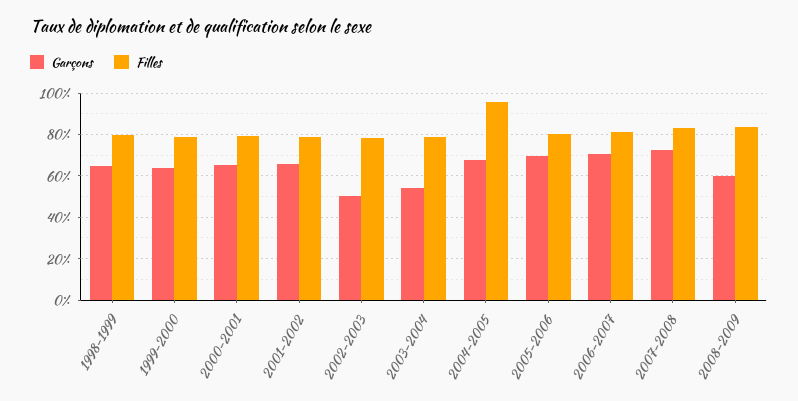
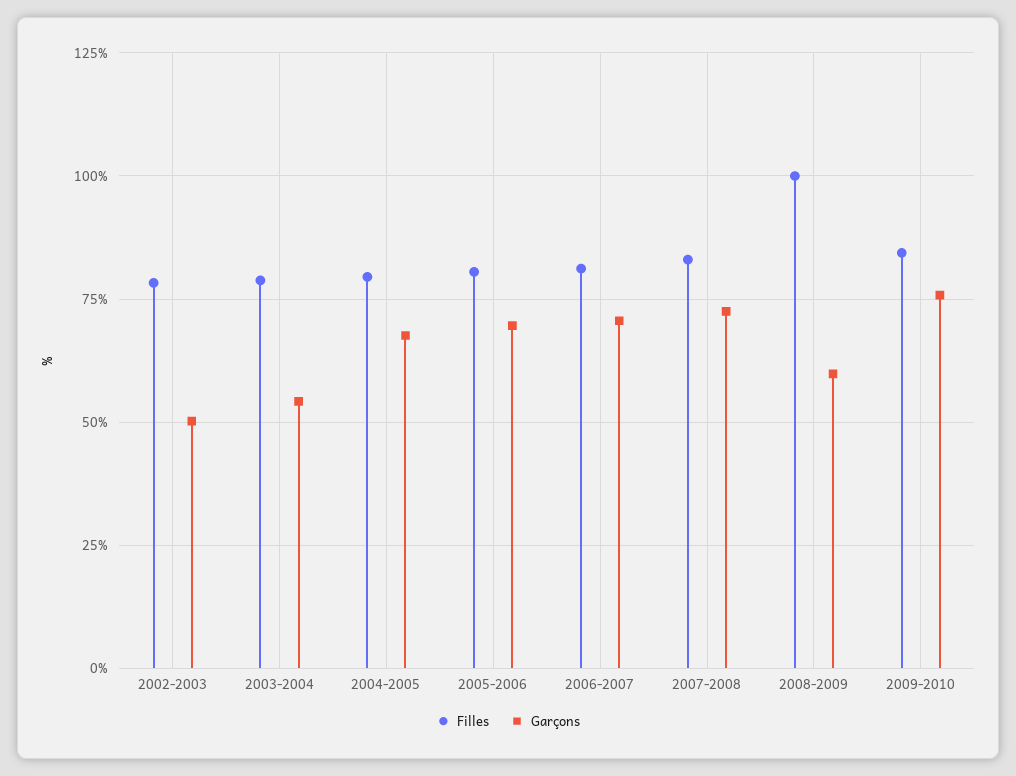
Garçons, 1998-1999: 65 -> none
Filles, 1998-1999: 80 -> none
Garçons, 1999-2000: 65 -> none
Filles, 1999-2000: 80 -> none
Garçons, 2000-2001: 65 -> none
Filles, 2000-2001: 80 -> none
Garçons, 2001-2002: 65 -> none
Filles, 2001-2002: 80 -> none
Filles, 2004-2005: 95 -> 80
Filles, 2008-2009: 85 -> 100
Filles, 2009-2010: none -> 85
Garçons, 2009-2010: none -> 75

